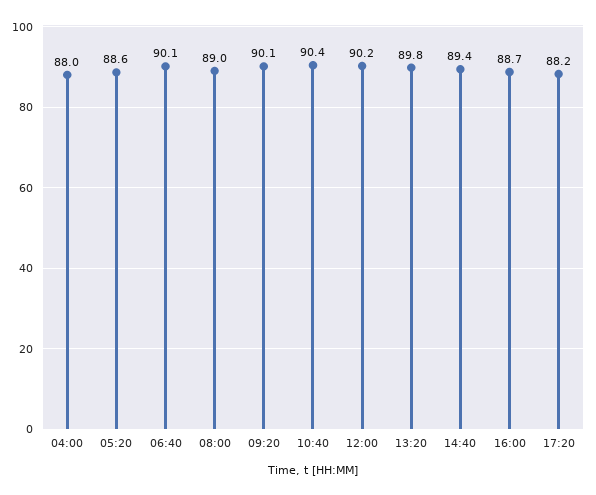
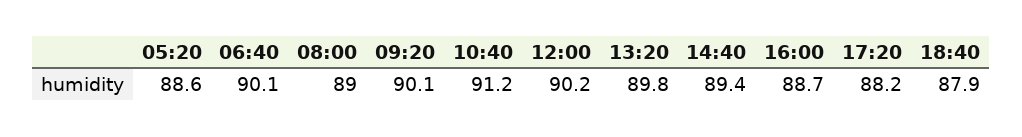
04:00: 88 -> none
10:40: 90.4 -> 91.2
18:40: none -> 87.9

